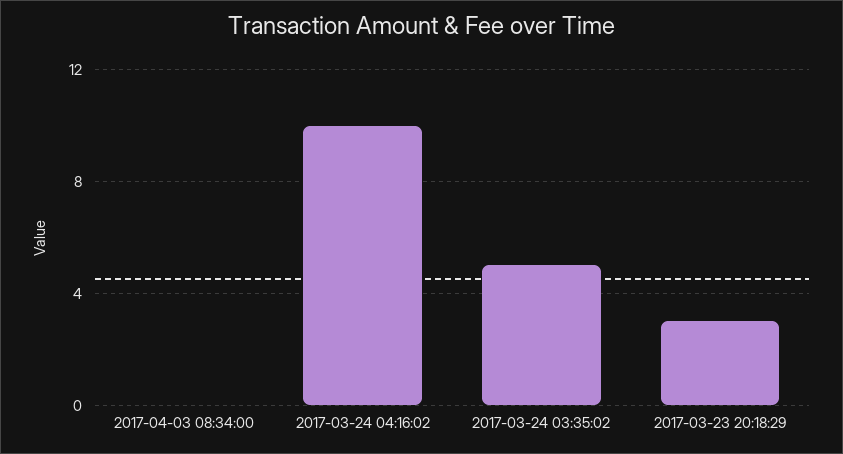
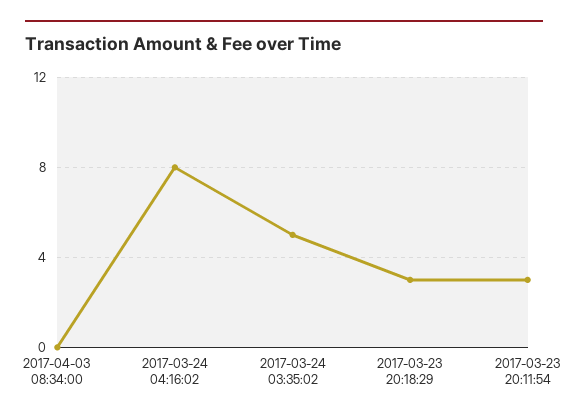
2017-03-24 04:16:02: 10 -> 8
2017-03-23 20:11:54: none -> 3

